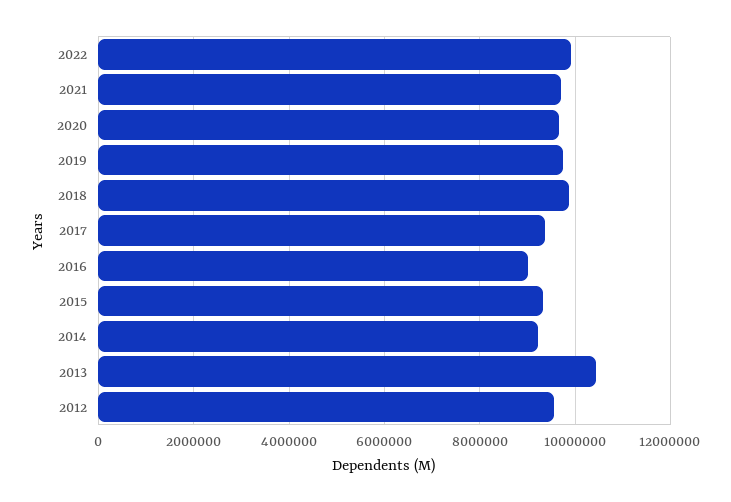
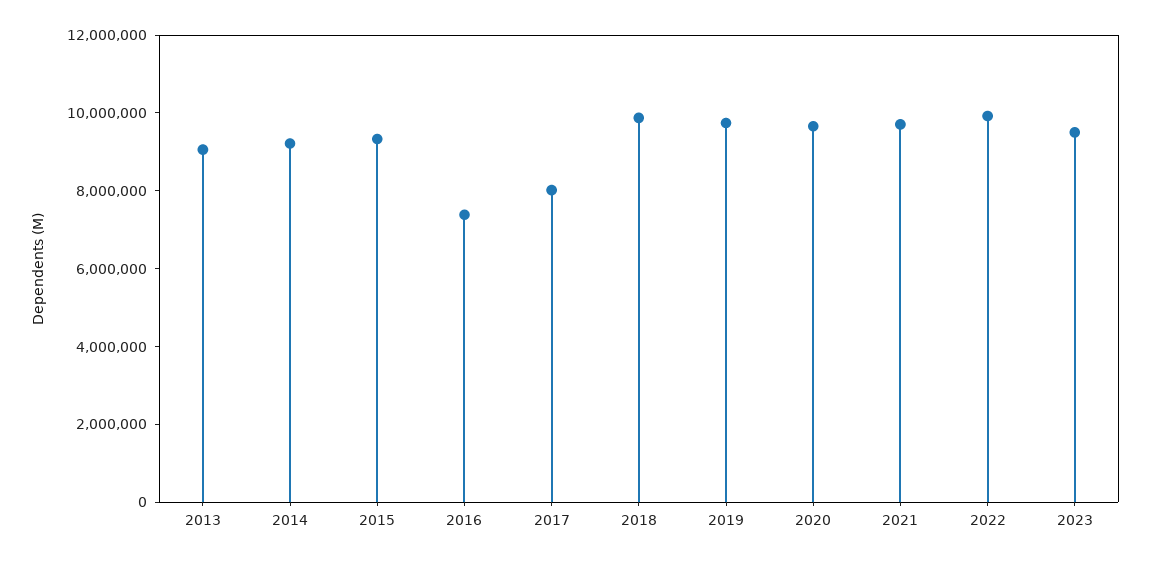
2017: 9400000 -> 8000000
2016: 9000000 -> 7500000
2013: 10400000 -> 9000000
2012: 9600000 -> none
2023: none -> 9500000

